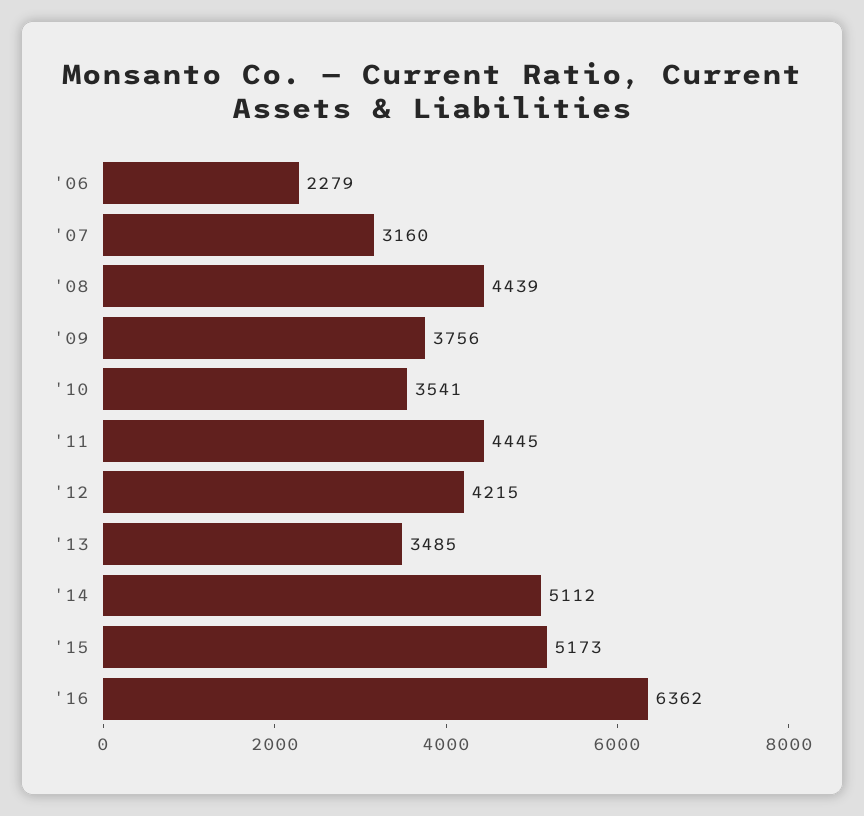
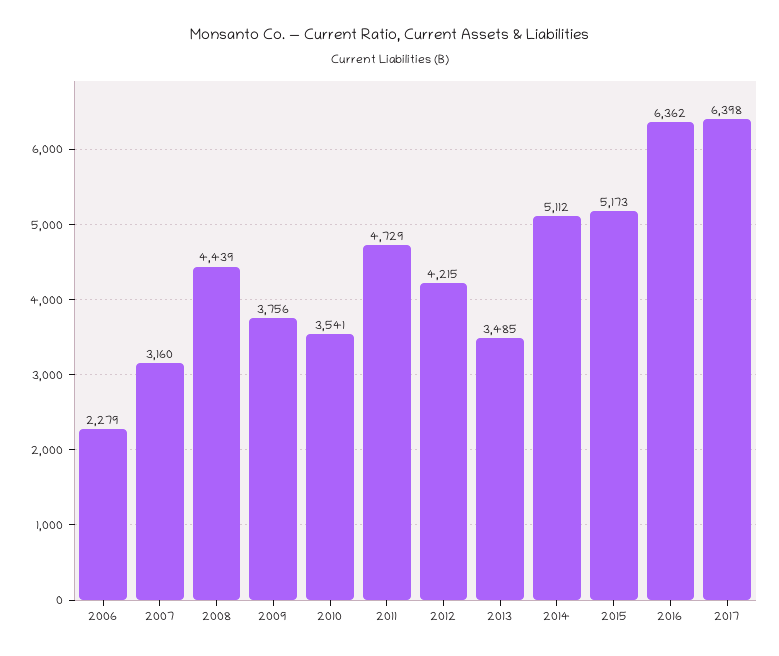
'11: 4445 -> 4729
2017: none -> 6398

